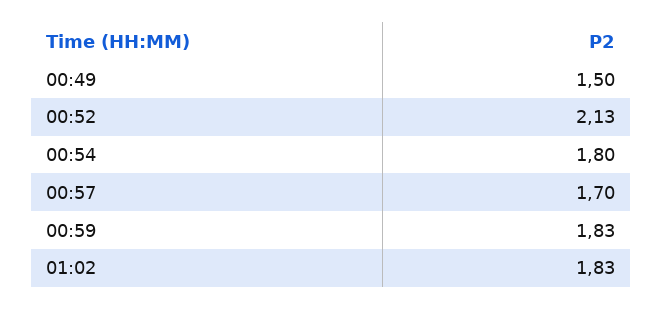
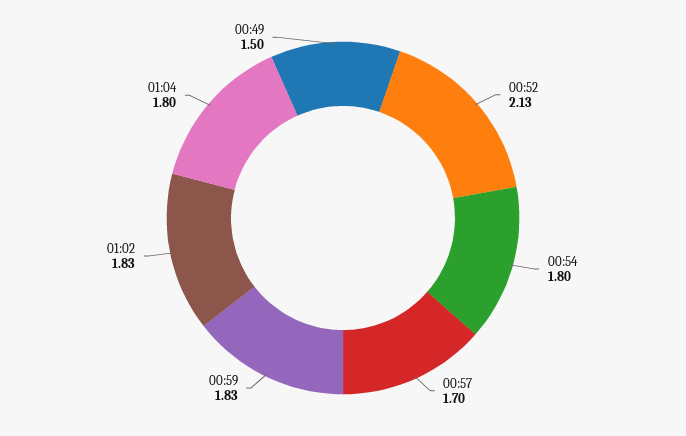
01:04: none -> 1.8

